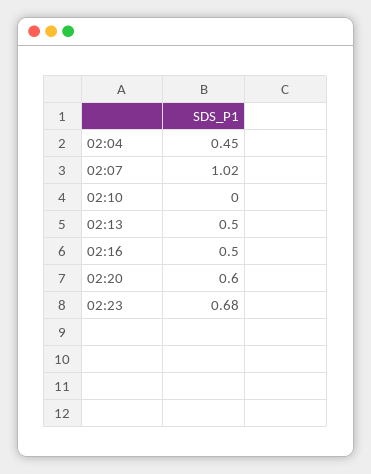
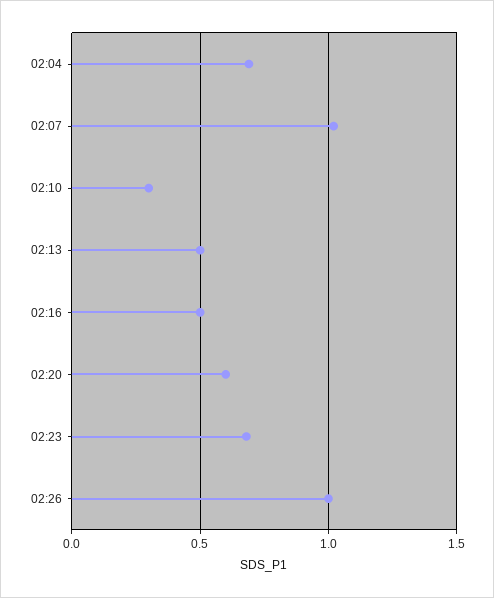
02:04: 0.45 -> 0.7
02:10: 0 -> 0.3
02:26: none -> 1

